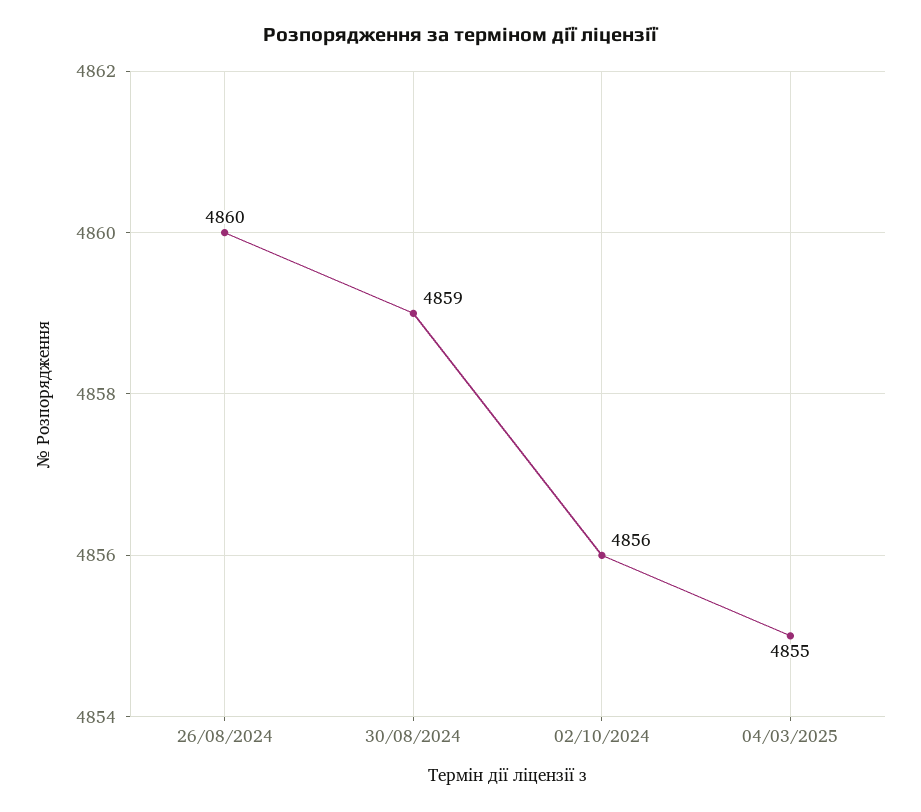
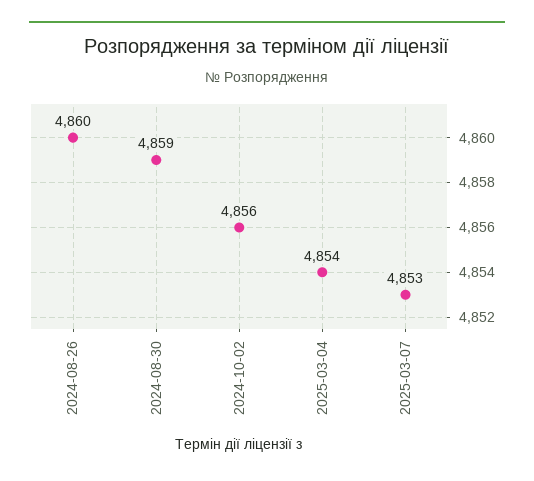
04/03/2025: 4855 -> 4854
2025-03-07: none -> 4853

